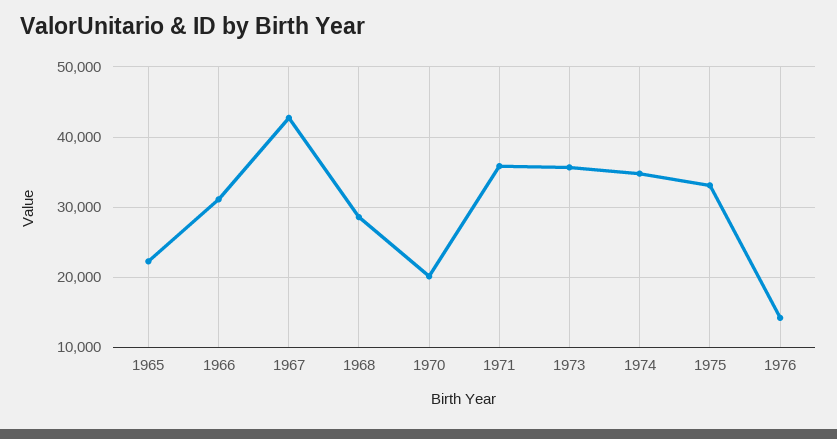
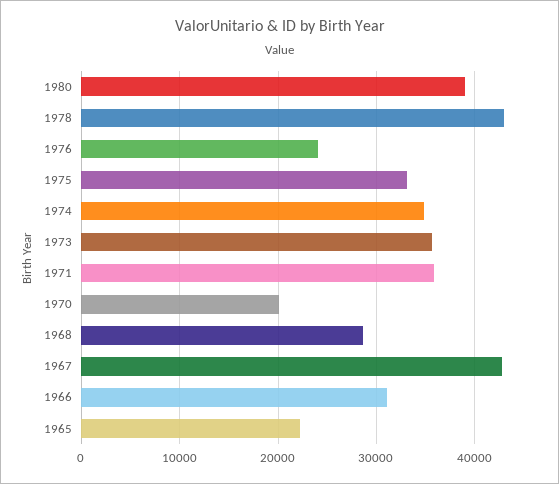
1976: 14000 -> 24000
1980: none -> 39000
1978: none -> 43000

